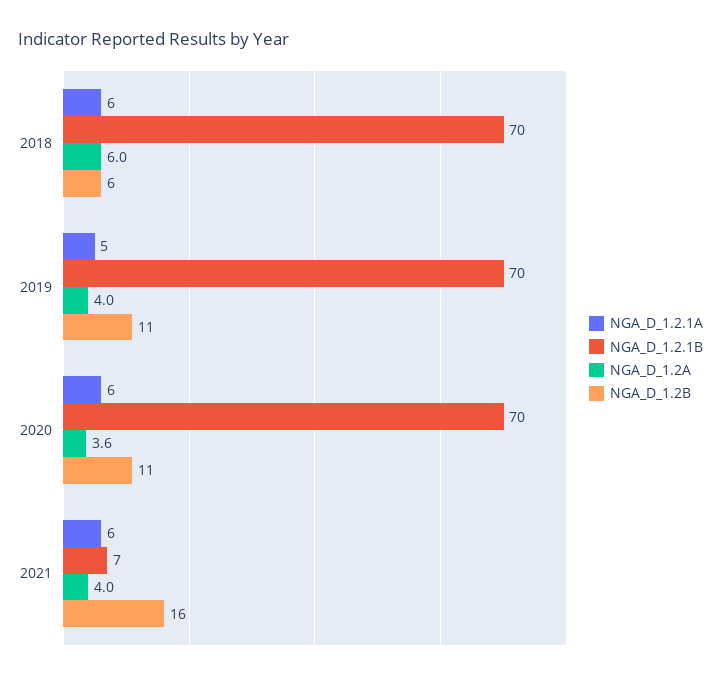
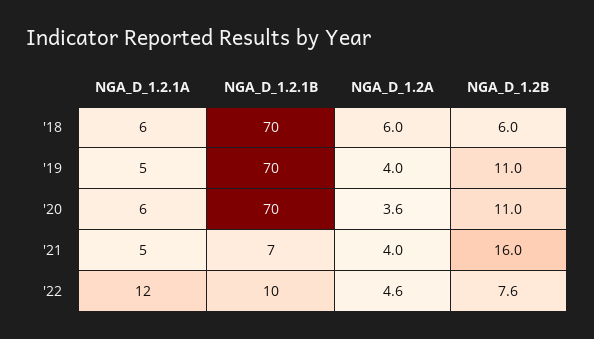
NGA_D_1.2.1A, 2021: 6 -> 5
NGA_D_1.2.1A, '22: none -> 12
NGA_D_1.2.1B, '22: none -> 10
NGA_D_1.2A, '22: none -> 4.6
NGA_D_1.2B, '22: none -> 7.6

